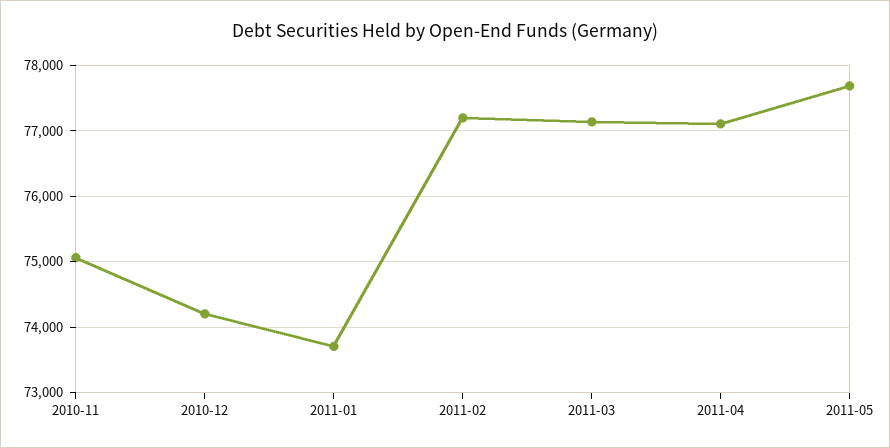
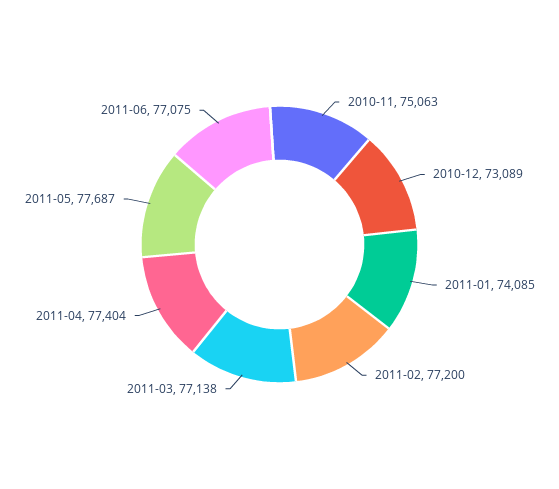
2010-12: 74200 -> 73089
2011-01: 73700 -> 74085
2011-04: 77100 -> 77404
2011-06: none -> 77075

